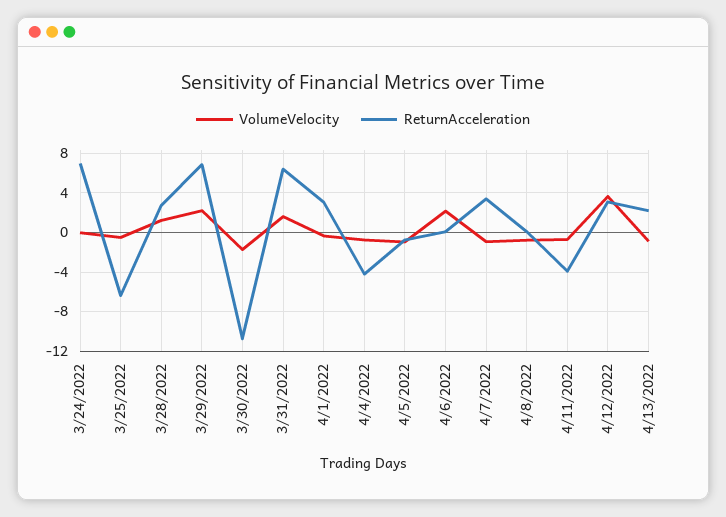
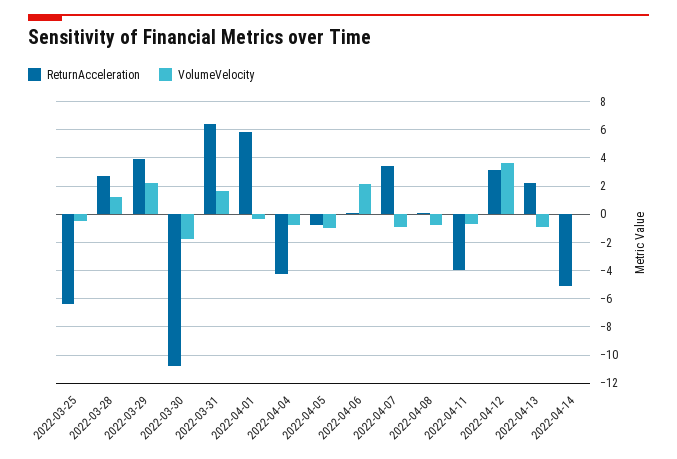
VolumeVelocity, 3/24/2022: 0 -> none
ReturnAcceleration, 3/24/2022: 7 -> none
ReturnAcceleration, 3/29/2022: 7 -> 4
ReturnAcceleration, 4/1/2022: 3 -> 6
ReturnAcceleration, 2022-04-14: none -> -5
VolumeVelocity, 2022-04-14: none -> 0

